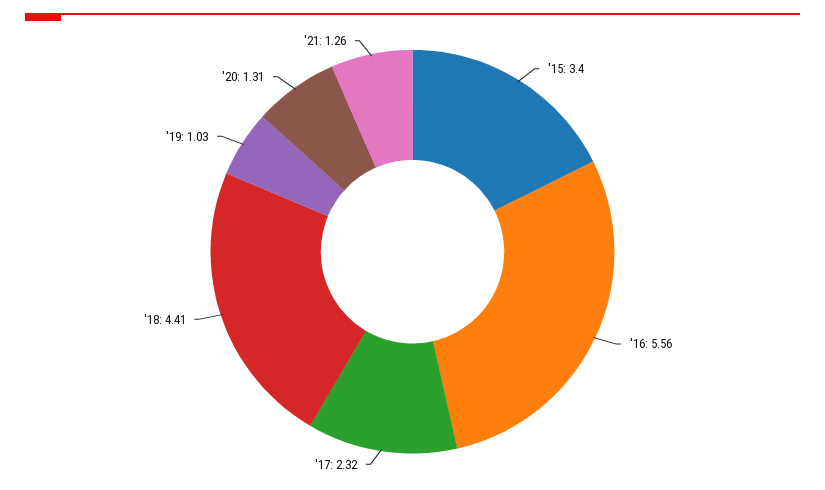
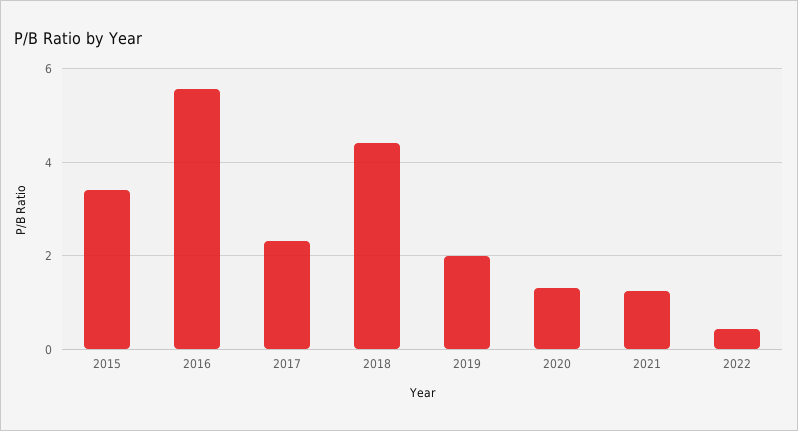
'19: 1.03 -> 2
2022: none -> 0.4

